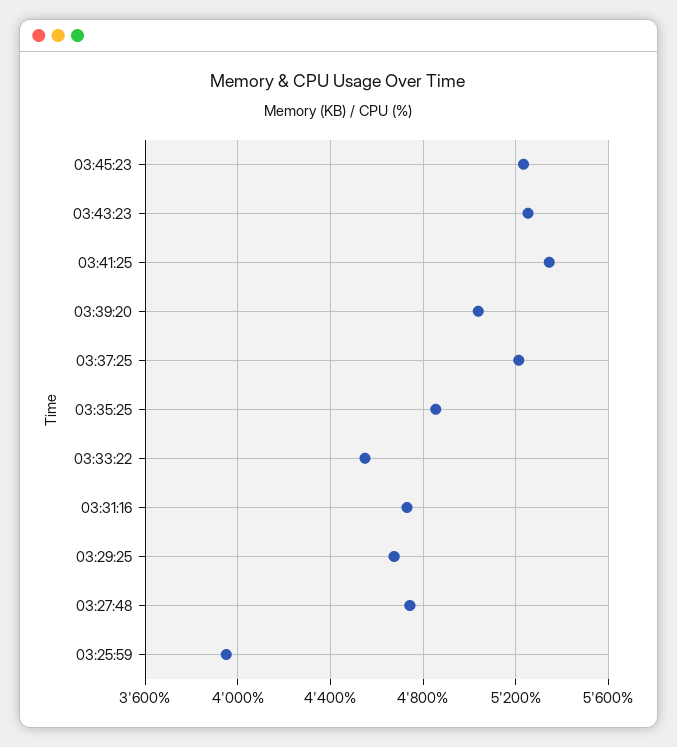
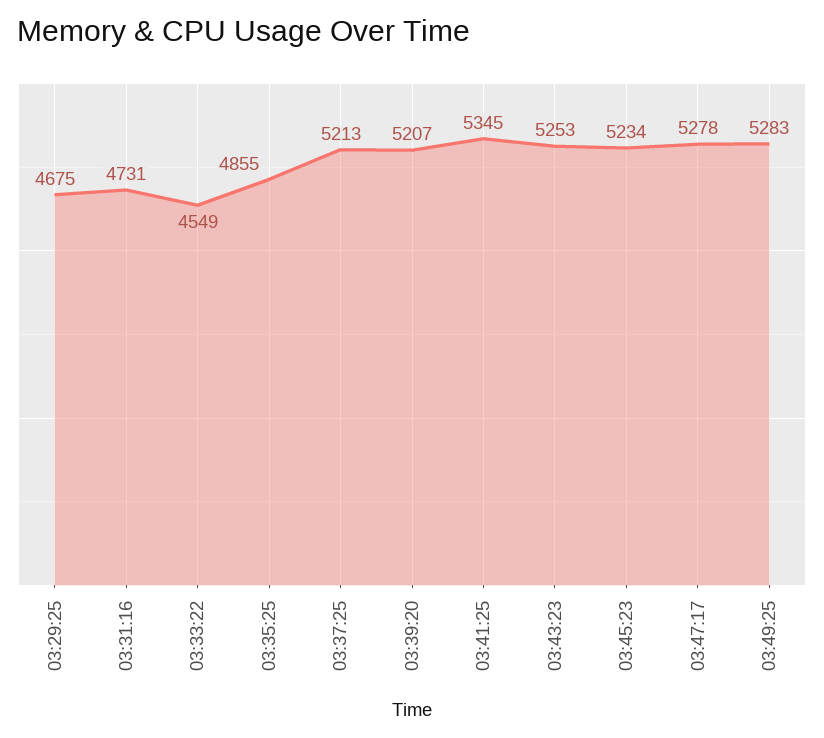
03:39:20: 5050 -> 5207
03:27:48: 4750 -> none
03:25:59: 3950 -> none
03:47:17: none -> 5278
03:49:25: none -> 5283

